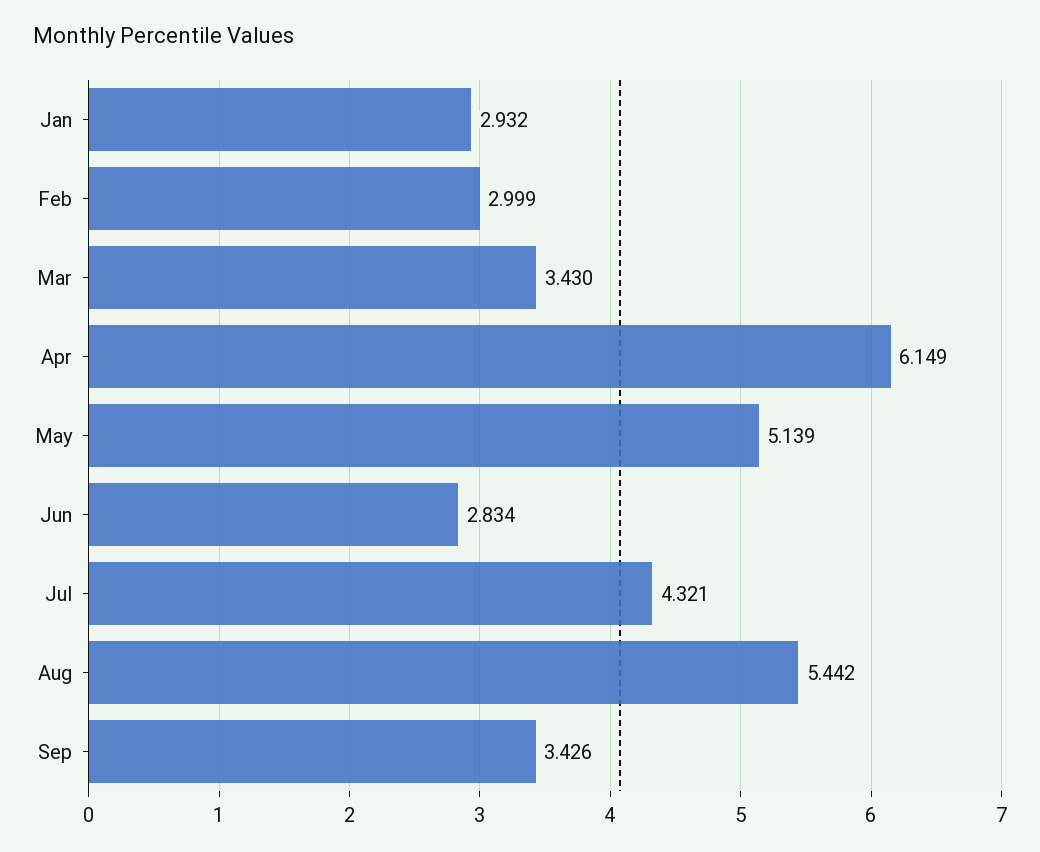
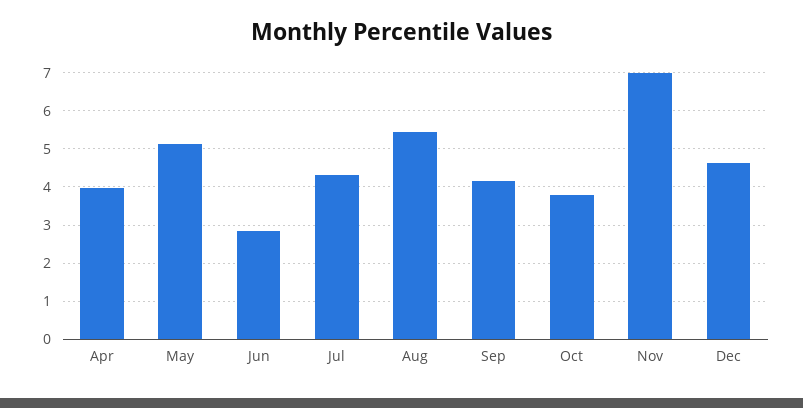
Jan: 2.932 -> none
Feb: 2.999 -> none
Mar: 3.43 -> none
Apr: 6.149 -> 4
Sep: 3.426 -> 4.2
Oct: none -> 3.8
Nov: none -> 7
Dec: none -> 4.6

